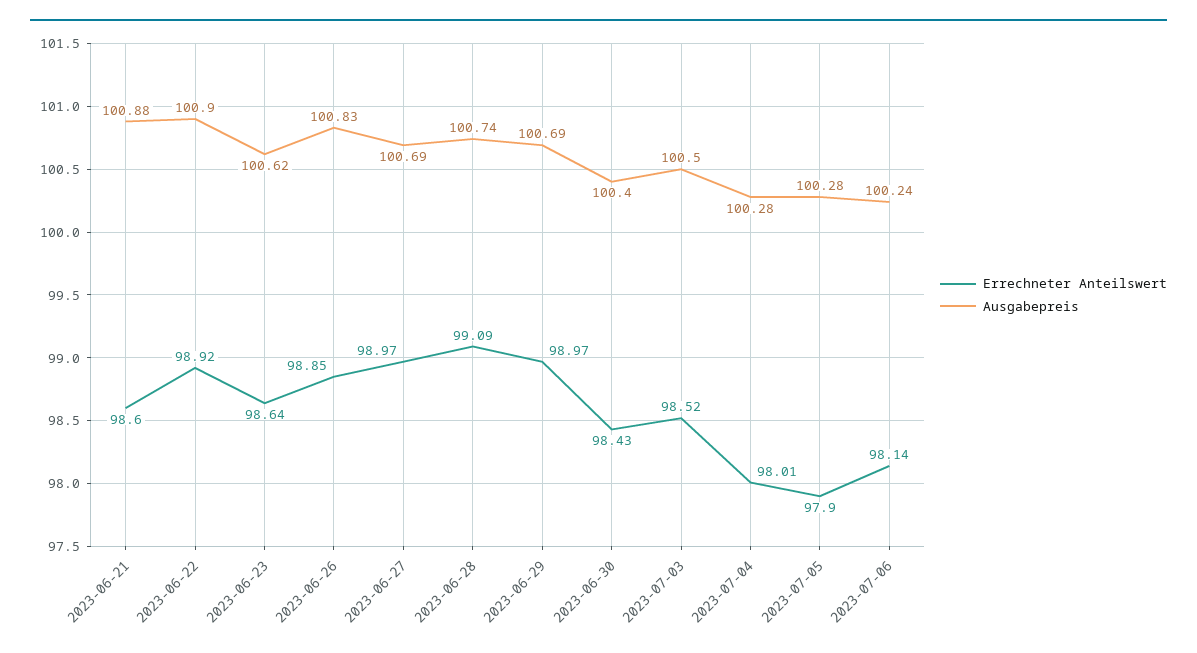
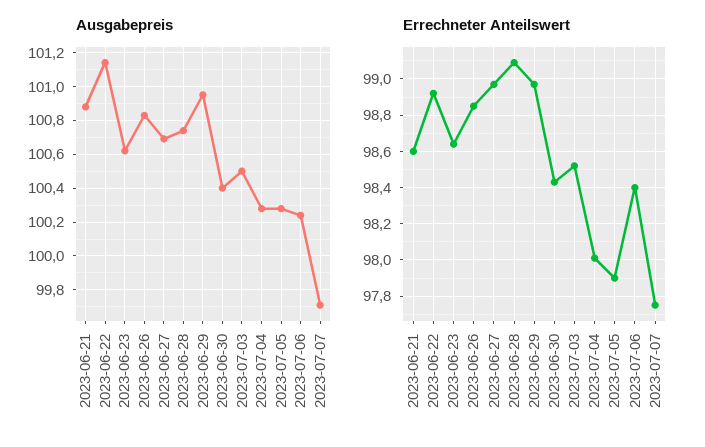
Ausgabepreis, 2023-06-22: 100.9 -> 101.15
Ausgabepreis, 2023-06-29: 100.69 -> 100.95
Errechneter Anteilswert, 2023-07-06: 98.14 -> 98.4
Ausgabepreis, 2023-07-07: none -> 99.7
Errechneter Anteilswert, 2023-07-07: none -> 97.75

